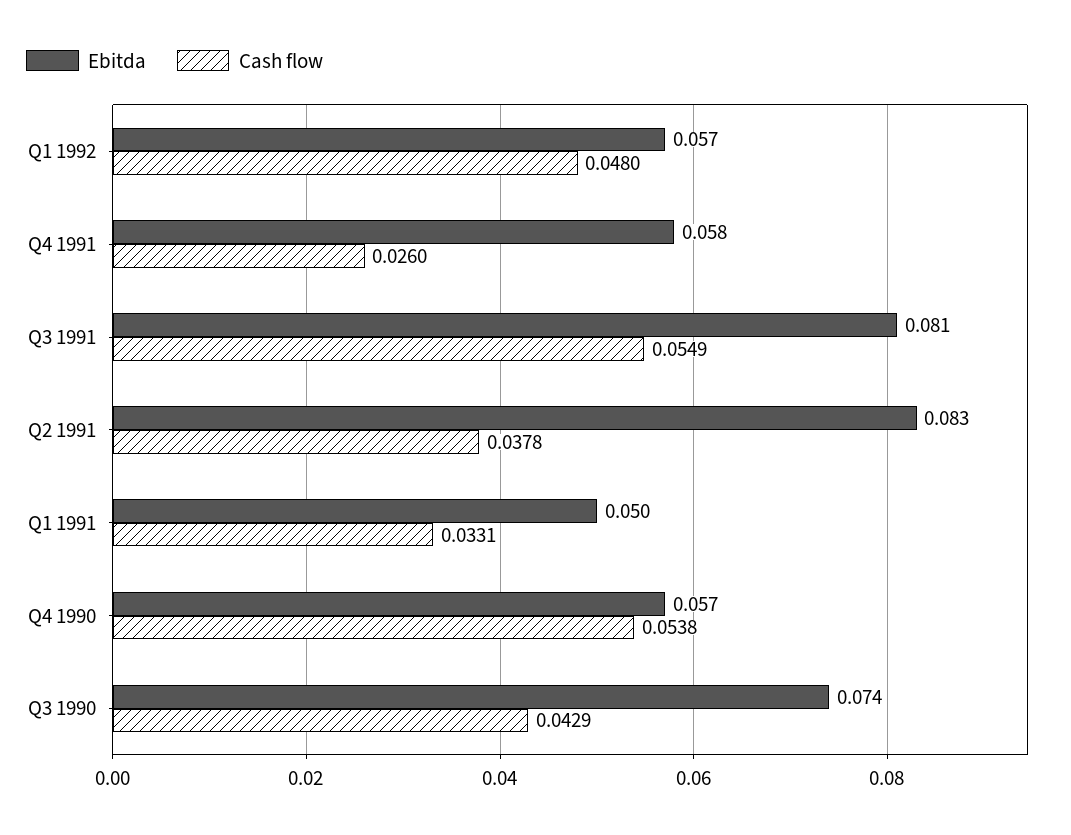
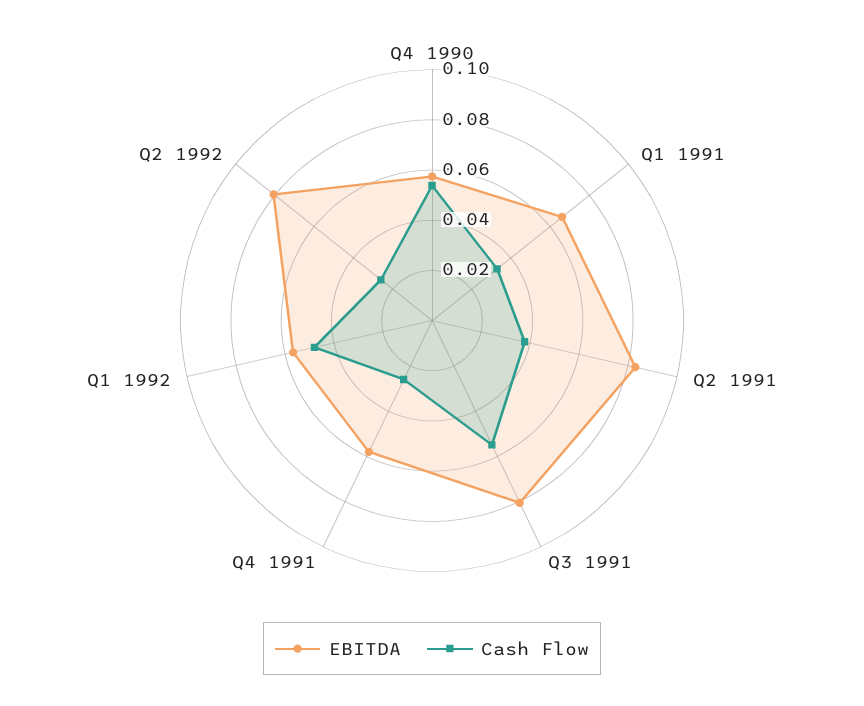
Ebitda, Q1 1991: 0.05 -> 0.065
Ebitda, Q3 1990: 0.074 -> none
Cash flow, Q3 1990: 0.0429 -> none
Ebitda, Q2 1992: none -> 0.08
Cash flow, Q2 1992: none -> 0.025

